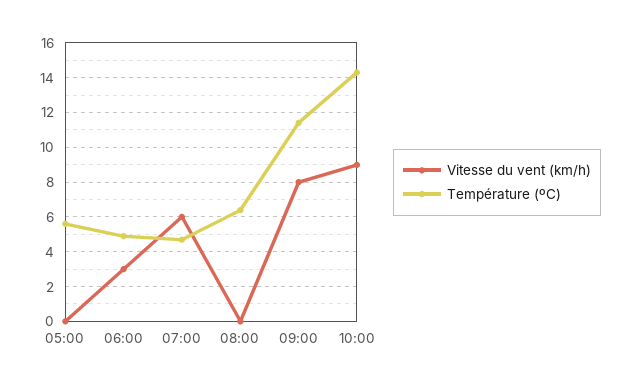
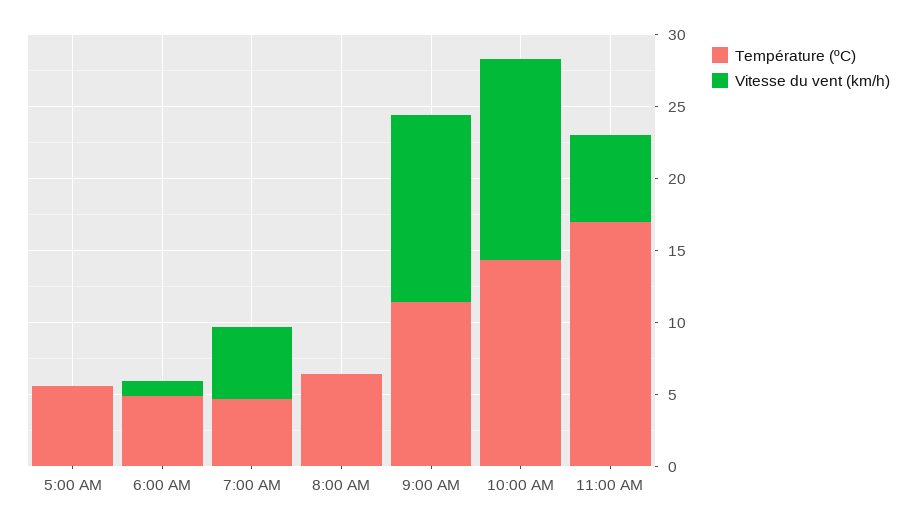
Vitesse du vent (km/h), 06:00: 3 -> 1
Vitesse du vent (km/h), 07:00: 6 -> 5
Vitesse du vent (km/h), 09:00: 8 -> 13
Vitesse du vent (km/h), 10:00: 9 -> 14
Température (ºC), 11:00 AM: none -> 17
Vitesse du vent (km/h), 11:00 AM: none -> 6

